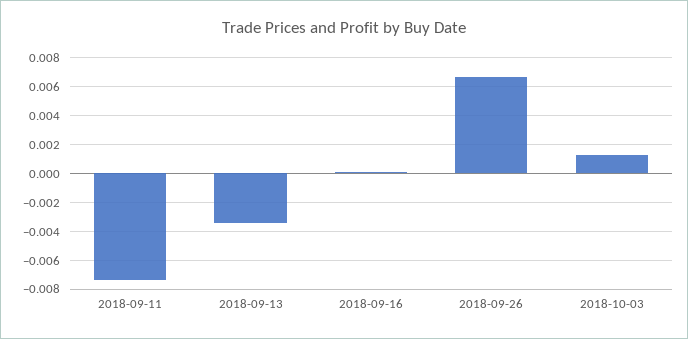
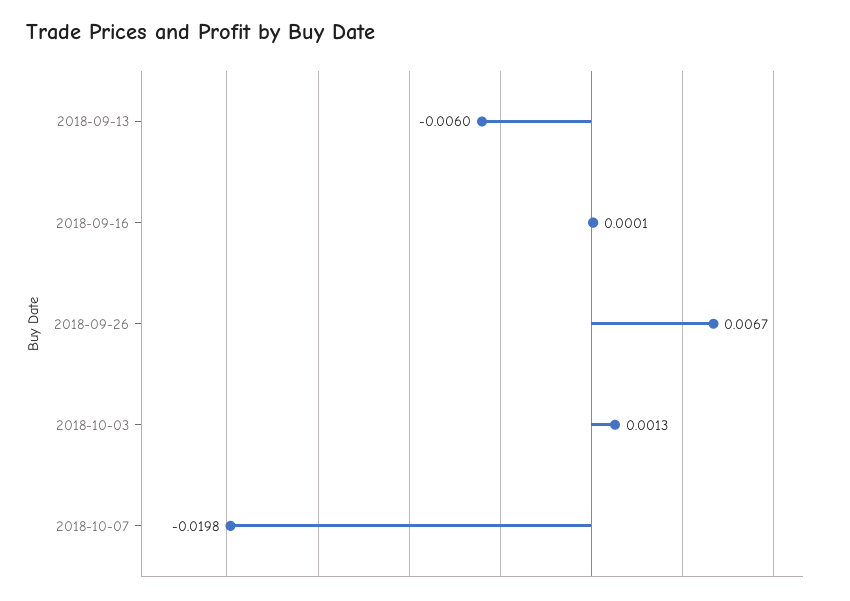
2018-09-11: -0.0075 -> none
2018-09-13: -0.0035 -> -0.006
2018-10-07: none -> -0.0198

